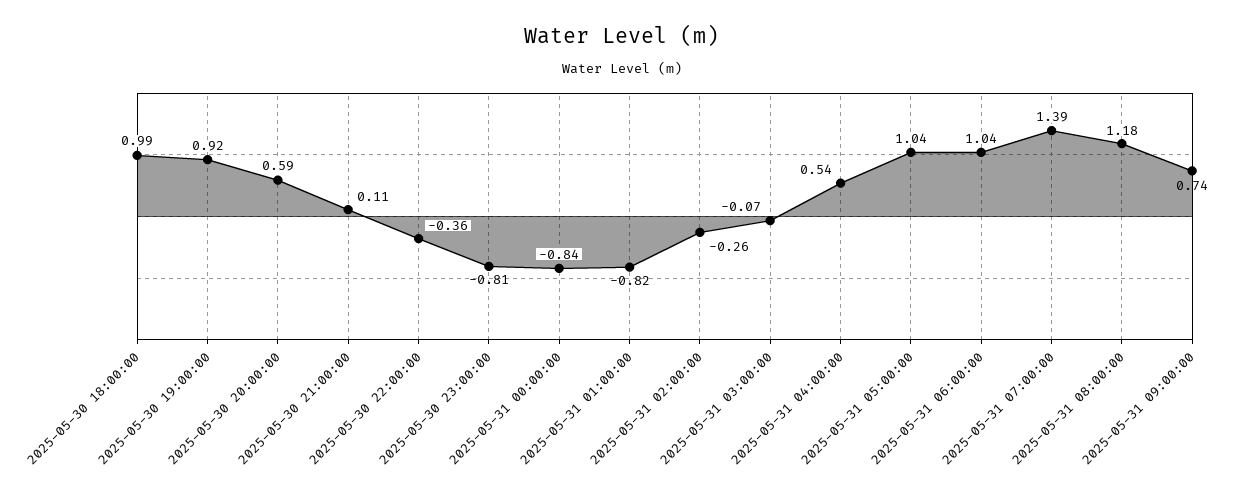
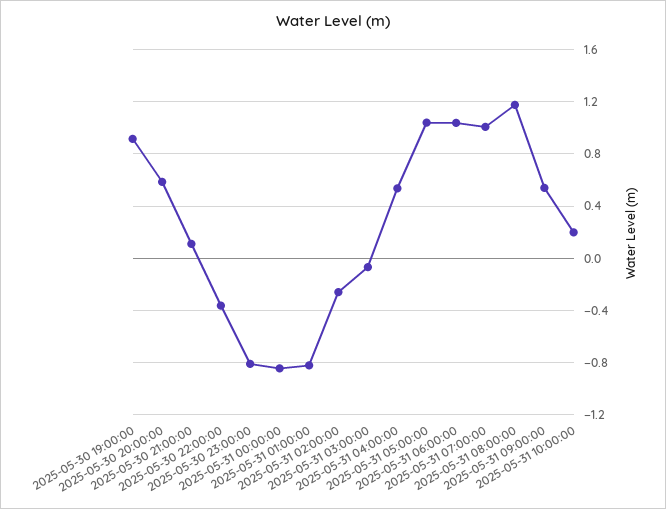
2025-05-30 18:00:00: 0.99 -> none
2025-05-31 07:00:00: 1.39 -> 1
2025-05-31 09:00:00: 0.74 -> 0.55
2025-05-31 10:00:00: none -> 0.2

